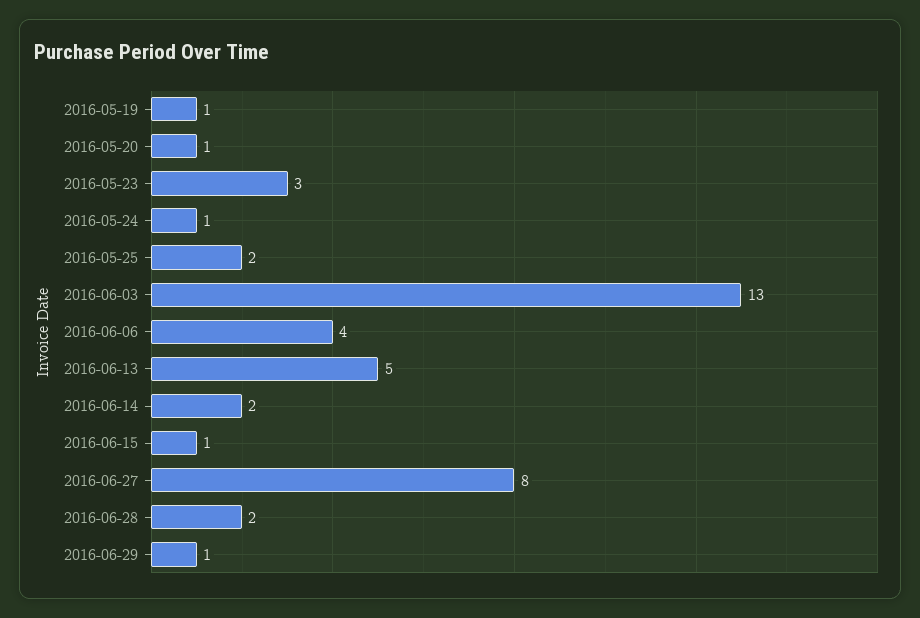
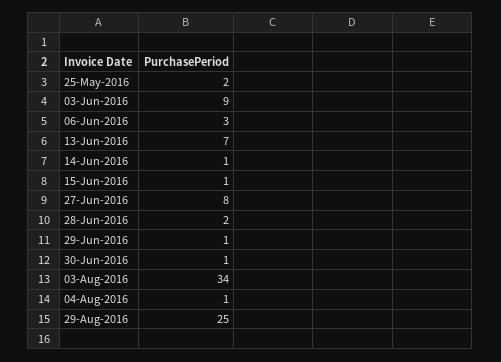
2016-05-19: 1 -> none
2016-05-20: 1 -> none
2016-05-23: 3 -> none
2016-05-24: 1 -> none
2016-06-03: 13 -> 9
2016-06-06: 4 -> 3
2016-06-13: 5 -> 7
2016-06-14: 2 -> 1
30-Jun-2016: none -> 1
03-Aug-2016: none -> 34
04-Aug-2016: none -> 1
29-Aug-2016: none -> 25

